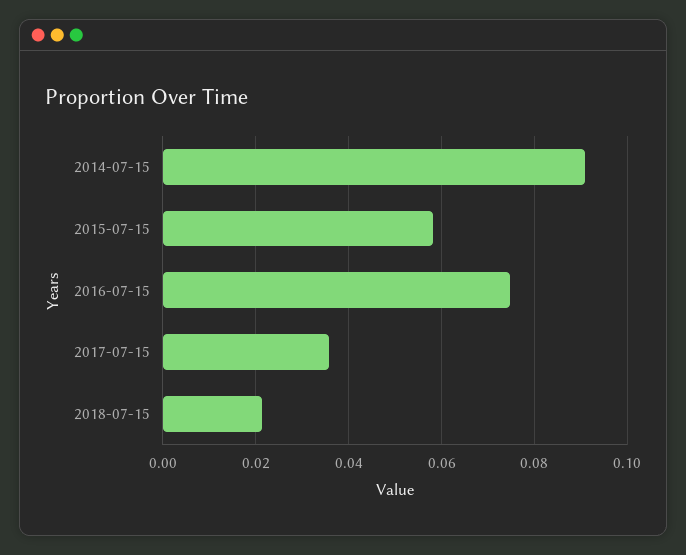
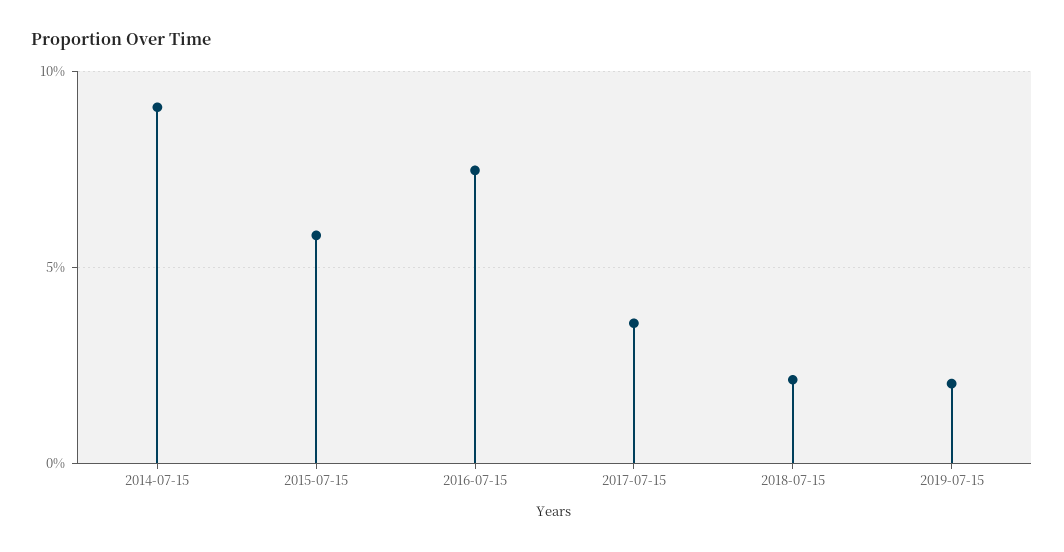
2019-07-15: none -> 0.02

